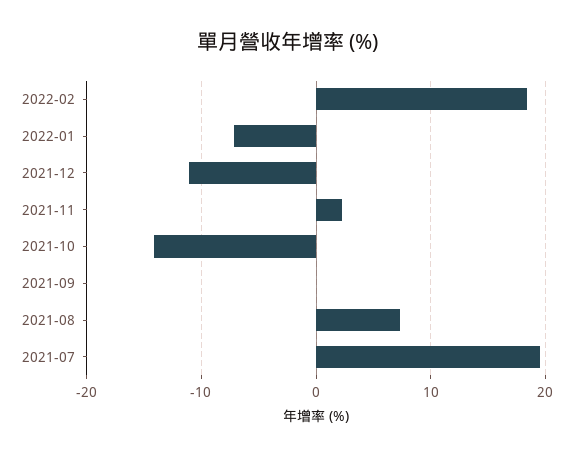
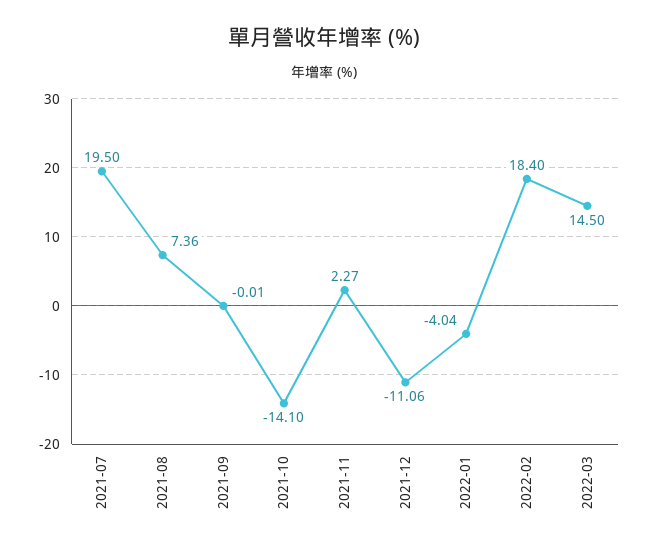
2022-01: -7 -> -4.04
2022-03: none -> 14.5

